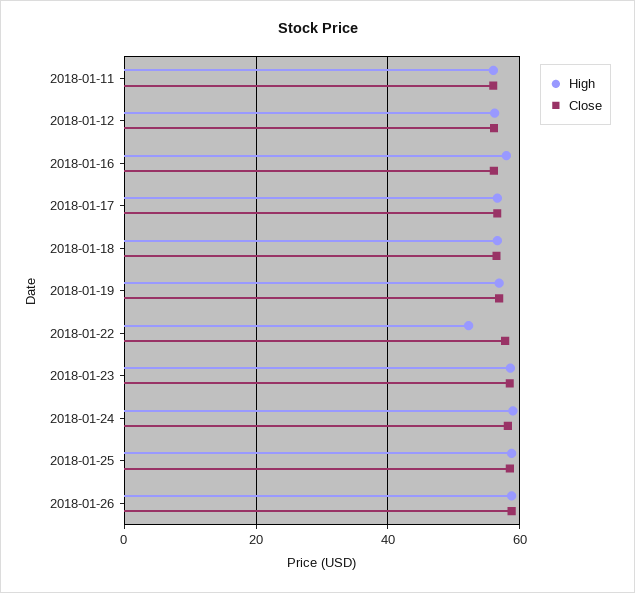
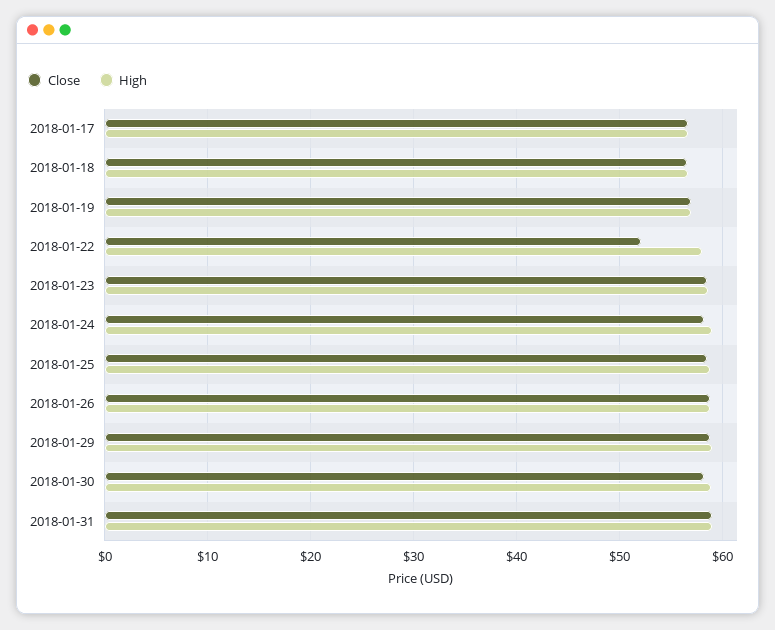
High, 2018-01-11: 56 -> none
Close, 2018-01-11: 56 -> none
High, 2018-01-12: 56 -> none
Close, 2018-01-12: 56 -> none
High, 2018-01-16: 58 -> none
Close, 2018-01-16: 56 -> none
High, 2018-01-22: 52 -> 58
Close, 2018-01-22: 58 -> 52
Close, 2018-01-29: none -> 59
High, 2018-01-29: none -> 59
Close, 2018-01-30: none -> 58
High, 2018-01-30: none -> 59
Close, 2018-01-31: none -> 59
High, 2018-01-31: none -> 59

